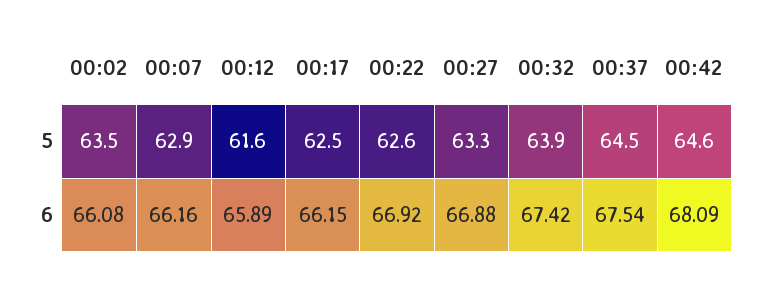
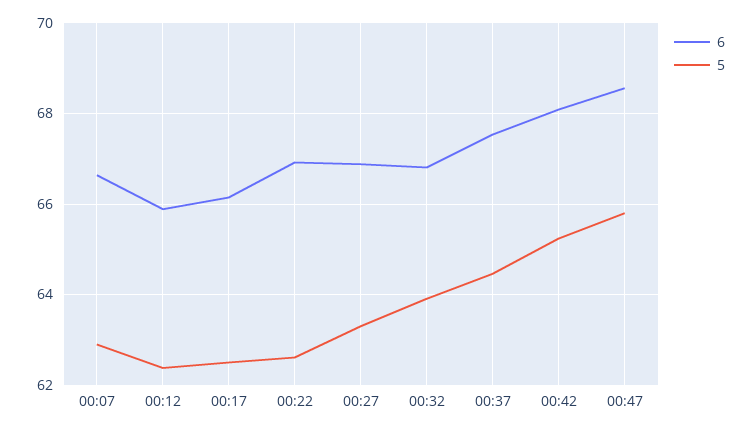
5, 00:02: 63.5 -> none
5, 00:12: 61.6 -> 62.4
5, 00:42: 64.6 -> 65.2
6, 00:02: 66.08 -> none
6, 00:07: 66.16 -> 66.6
6, 00:32: 67.42 -> 66.8
6, 00:47: none -> 68.6
5, 00:47: none -> 65.8

